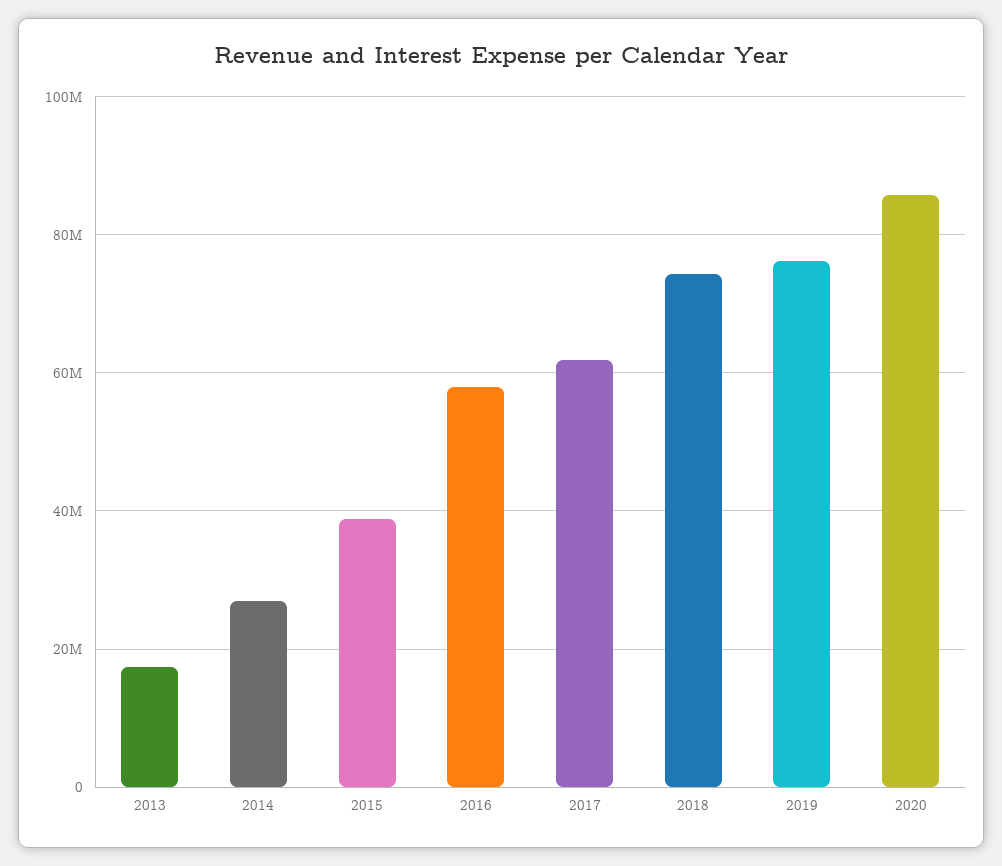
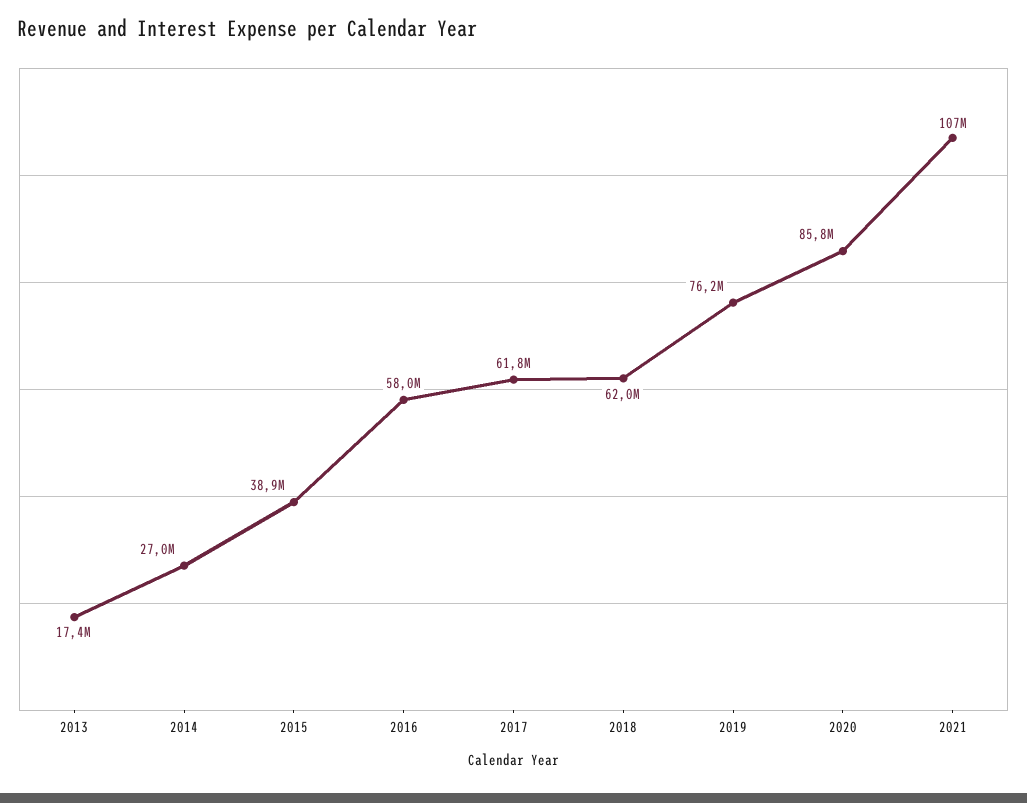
2018: 74000000 -> 62000000
2021: none -> 107000000

